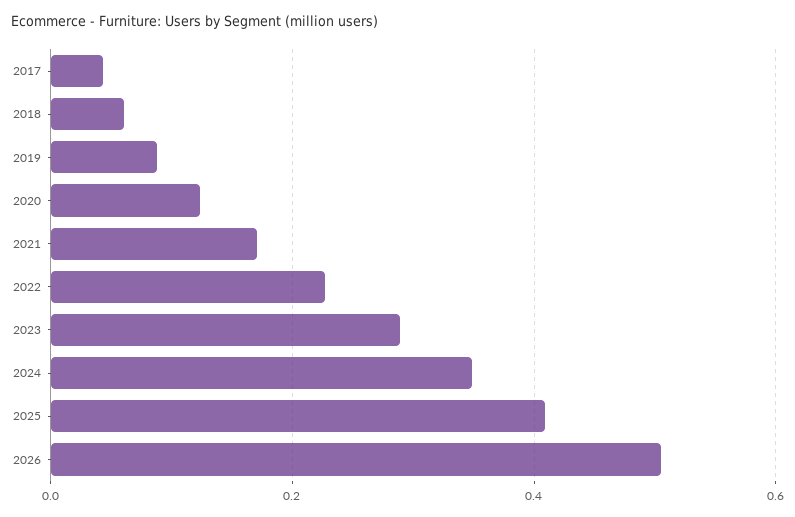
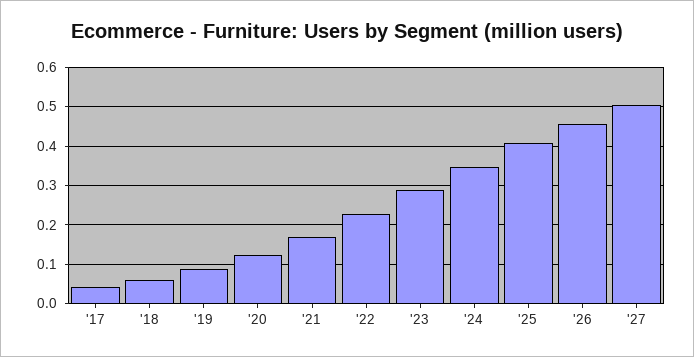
2026: 0.5 -> 0.46
'27: none -> 0.5

